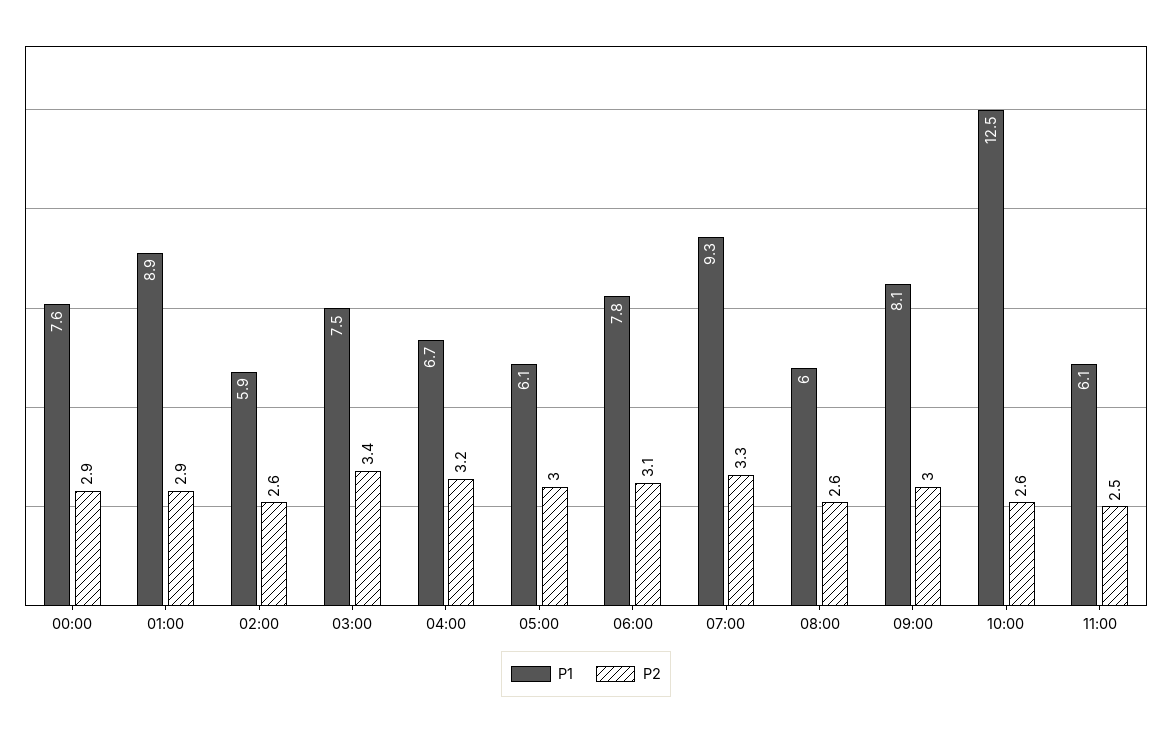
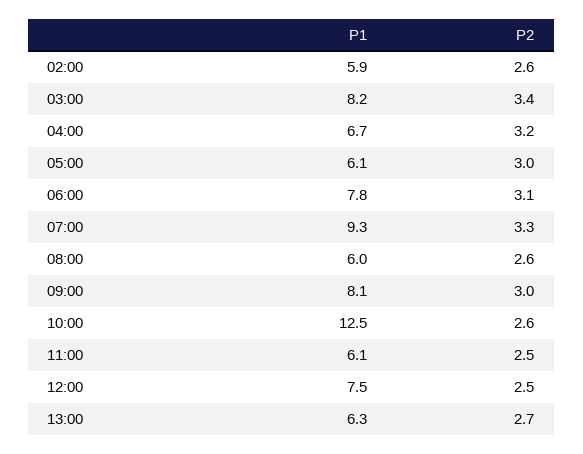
P1, 00:00: 7.6 -> none
P2, 00:00: 2.9 -> none
P1, 01:00: 8.9 -> none
P2, 01:00: 2.9 -> none
P1, 03:00: 7.5 -> 8.2
P1, 12:00: none -> 7.5
P2, 12:00: none -> 2.5
P1, 13:00: none -> 6.3
P2, 13:00: none -> 2.7

